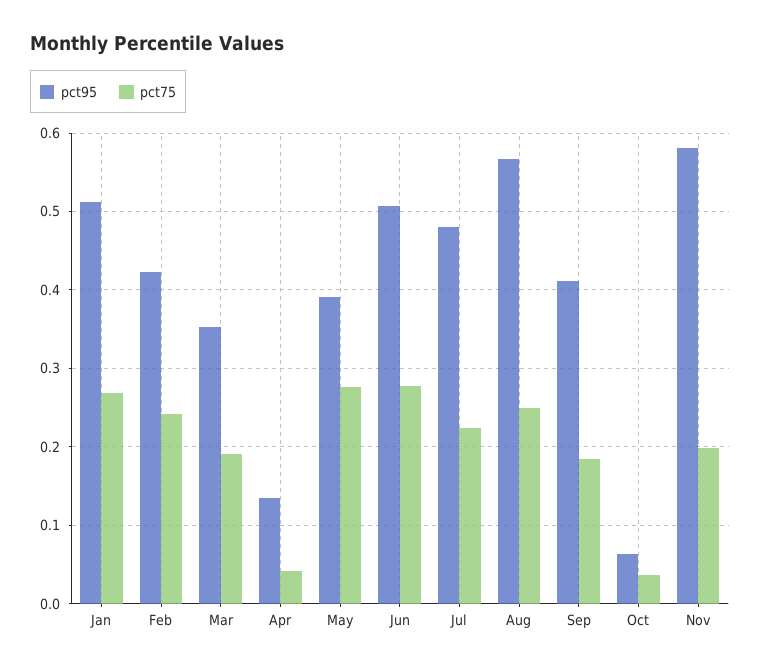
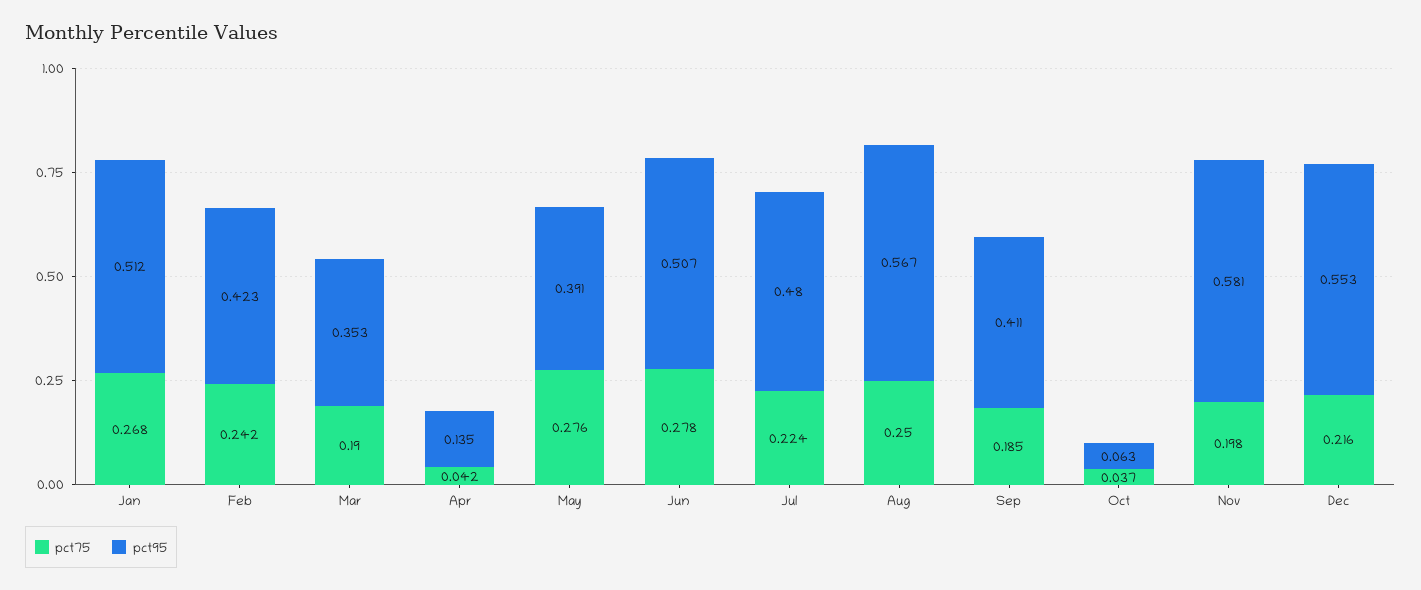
pct75, Dec: none -> 0.216
pct95, Dec: none -> 0.553

